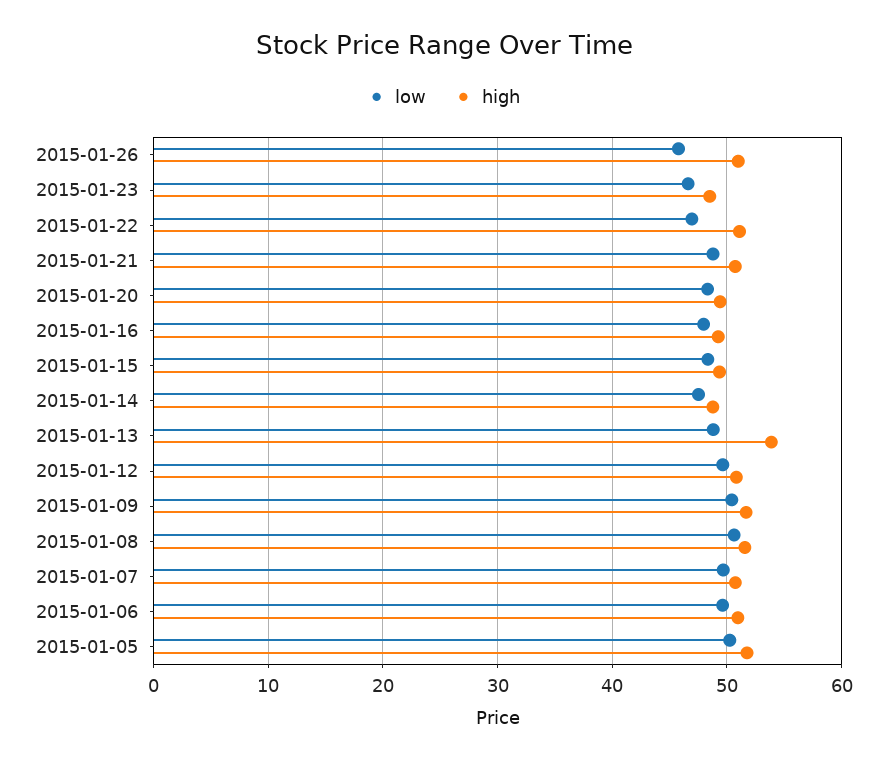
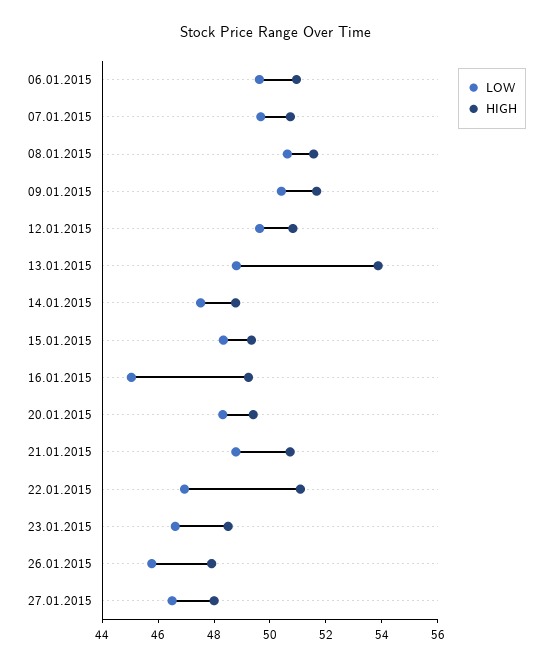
high, 2015-01-26: 51 -> 48
low, 2015-01-16: 48 -> 45
low, 2015-01-05: 50 -> none
high, 2015-01-05: 52 -> none
low, 27.01.2015: none -> 46.5
high, 27.01.2015: none -> 48

